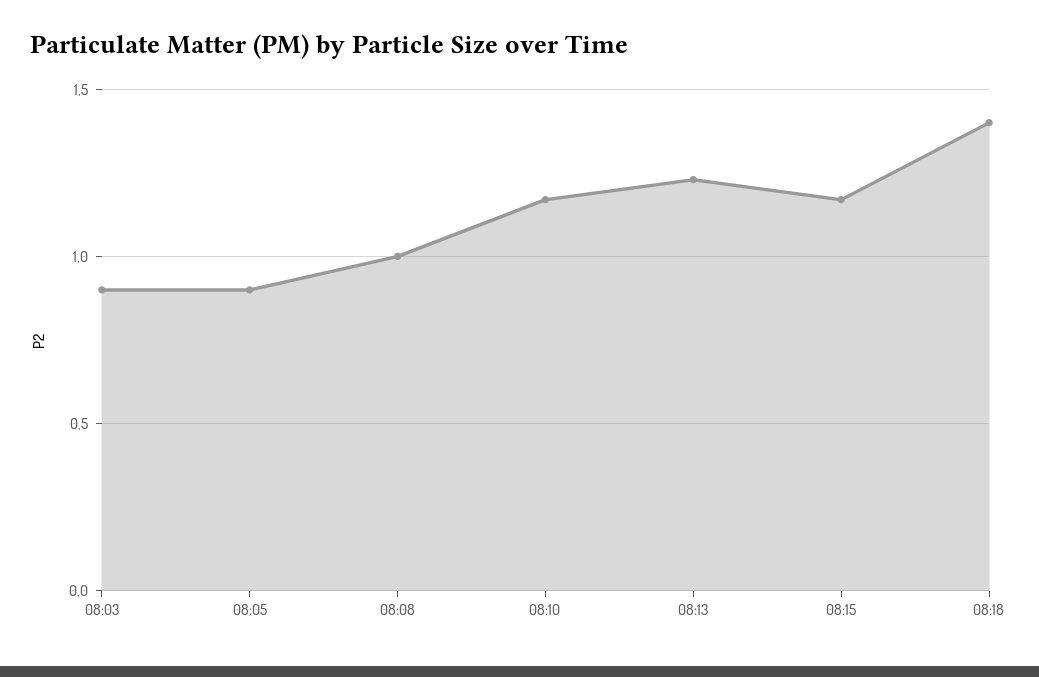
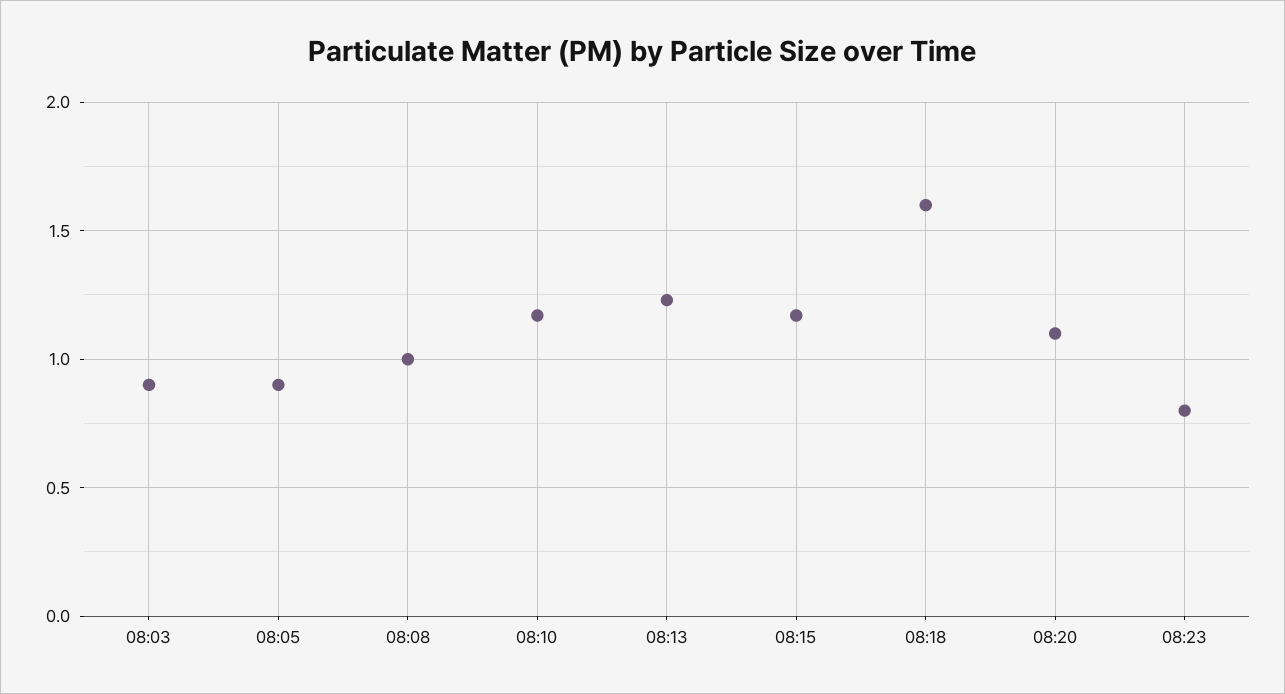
08:18: 1.4 -> 1.6
08:20: none -> 1.1
08:23: none -> 0.8

